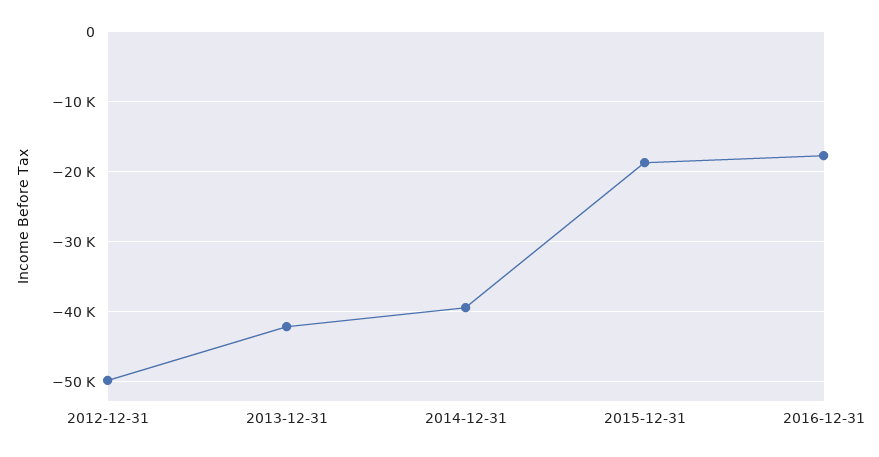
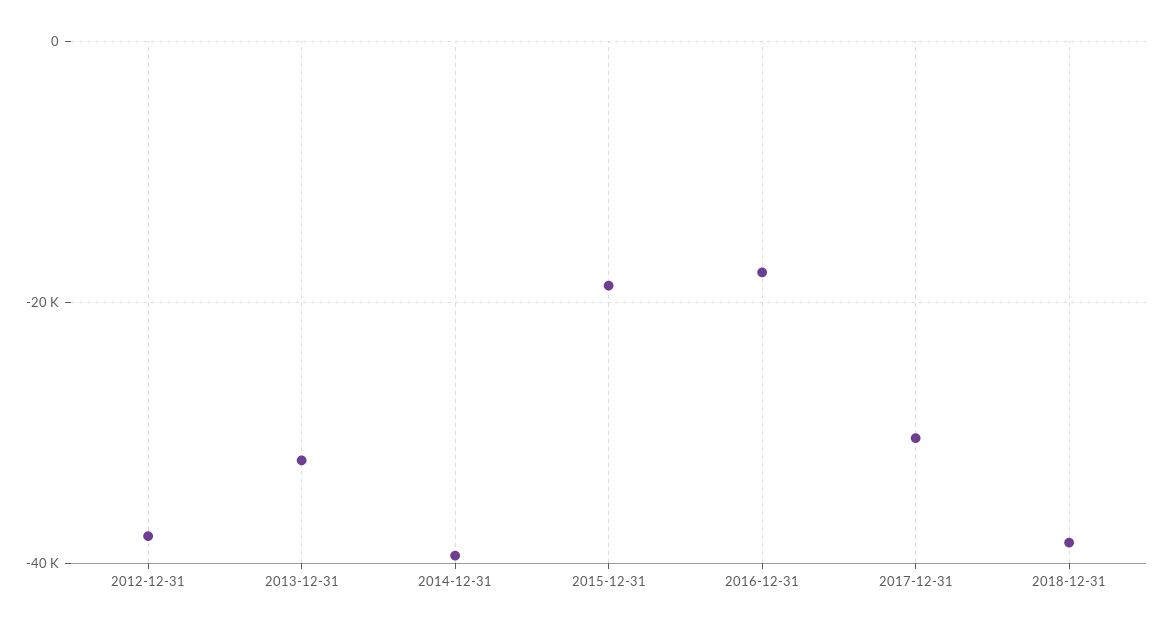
2012-12-31: -50000 -> -38000
2013-12-31: -42000 -> -32000
2017-12-31: none -> -30000
2018-12-31: none -> -38000

